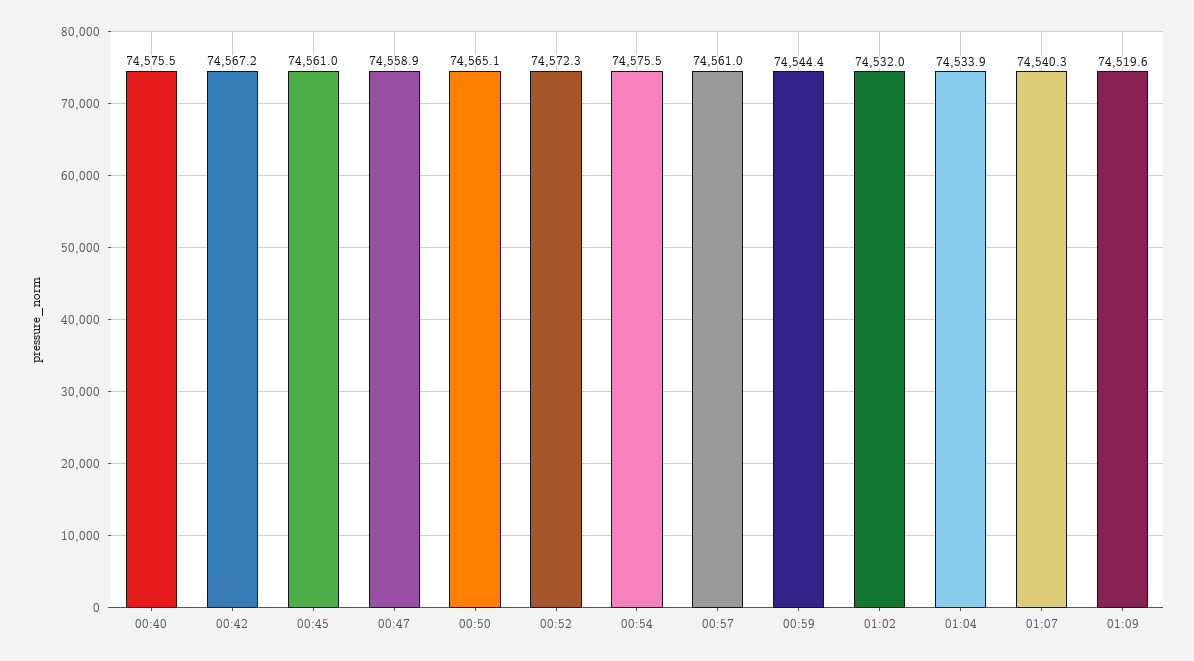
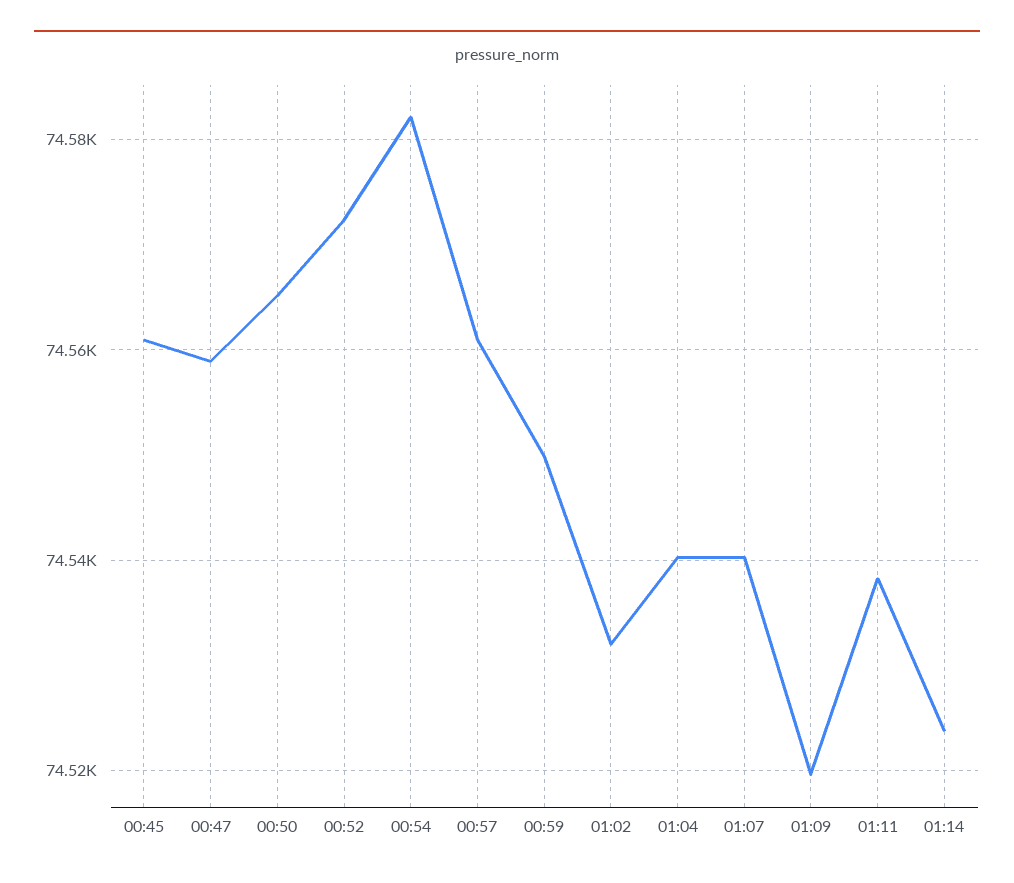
00:40: 74575.5 -> none
00:42: 74567.2 -> none
00:54: 74575.5 -> 74582
00:59: 74544.4 -> 74550
01:04: 74533.9 -> 74540
01:11: none -> 74538
01:14: none -> 74524

